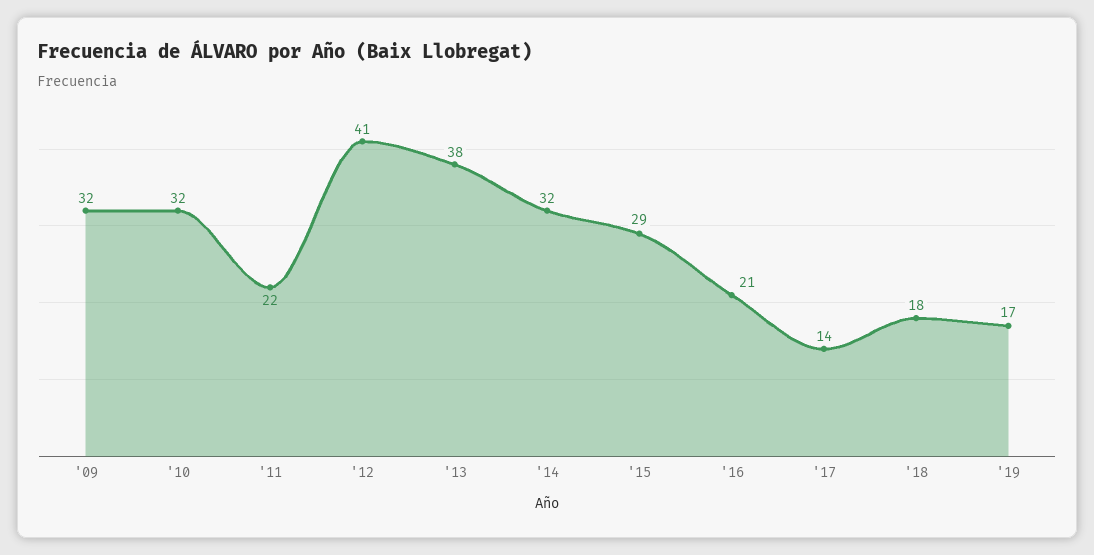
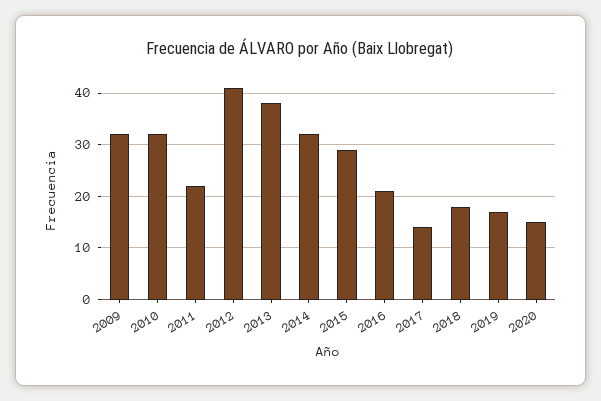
2020: none -> 15

